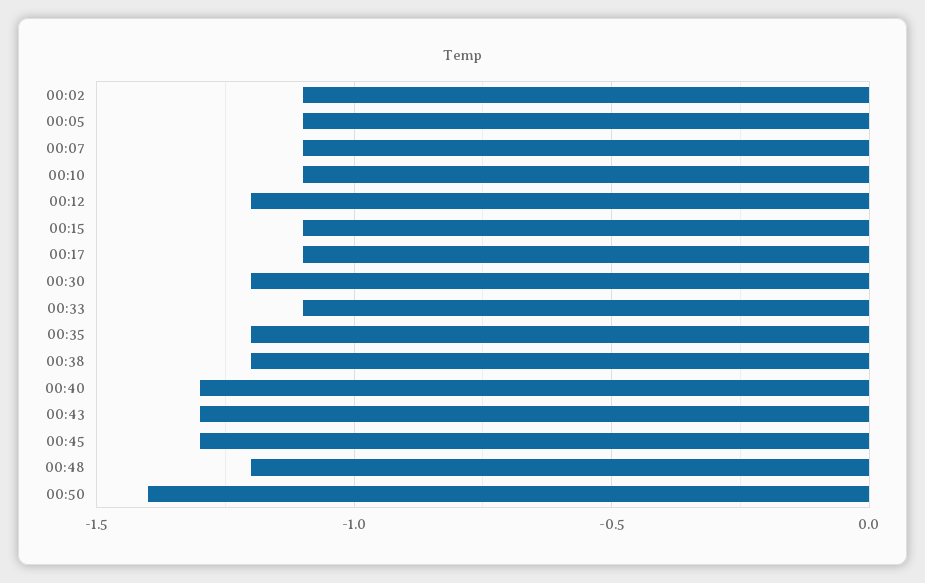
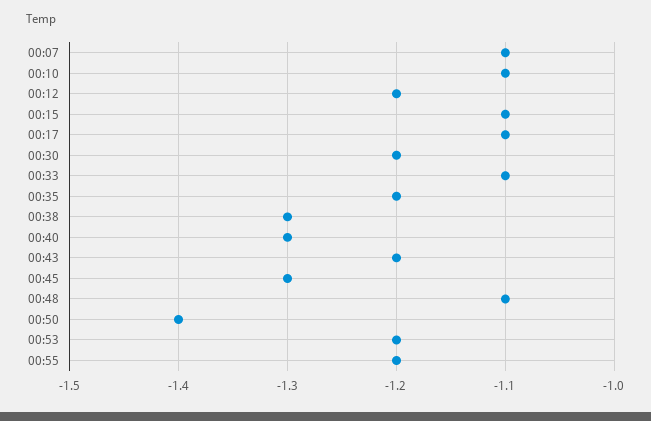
00:02: -1.1 -> none
00:05: -1.1 -> none
00:38: -1.2 -> -1.3
00:43: -1.3 -> -1.2
00:48: -1.2 -> -1.1
00:53: none -> -1.2
00:55: none -> -1.2

